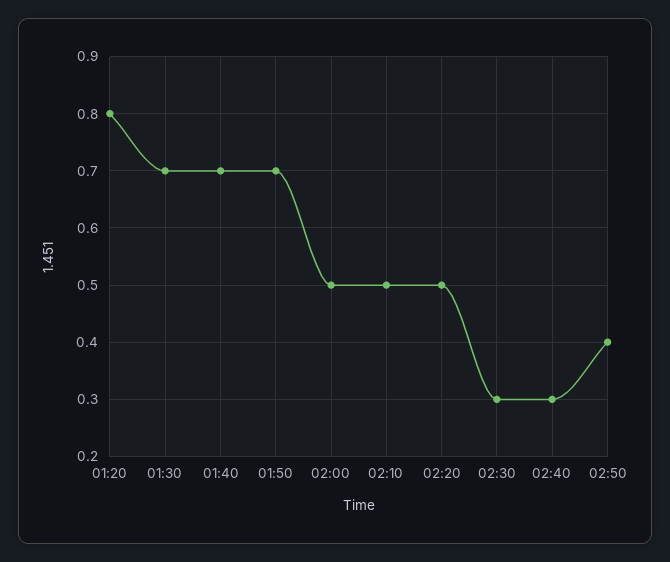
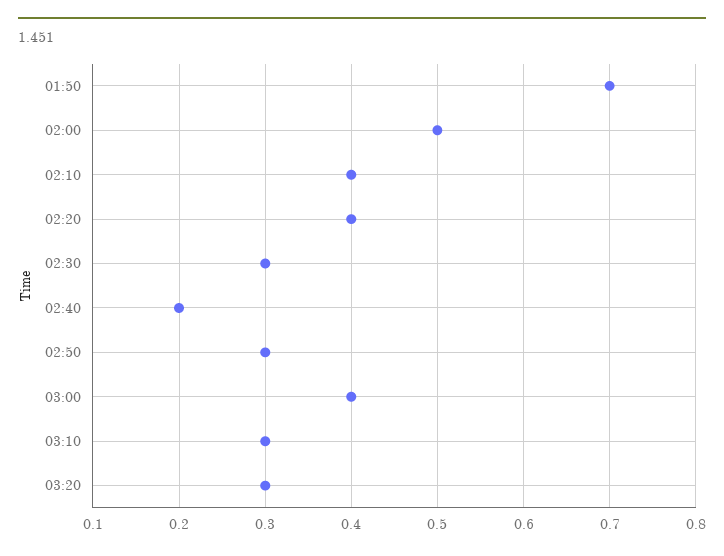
01:20: 0.8 -> none
01:30: 0.7 -> none
01:40: 0.7 -> none
02:10: 0.5 -> 0.4
02:20: 0.5 -> 0.4
02:40: 0.3 -> 0.2
02:50: 0.4 -> 0.3
03:00: none -> 0.4
03:10: none -> 0.3
03:20: none -> 0.3

